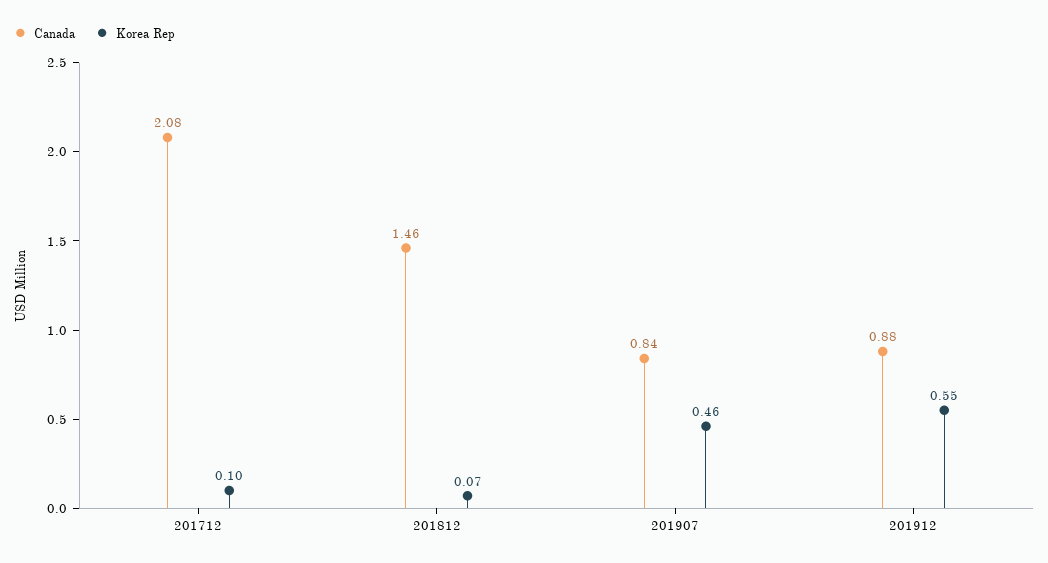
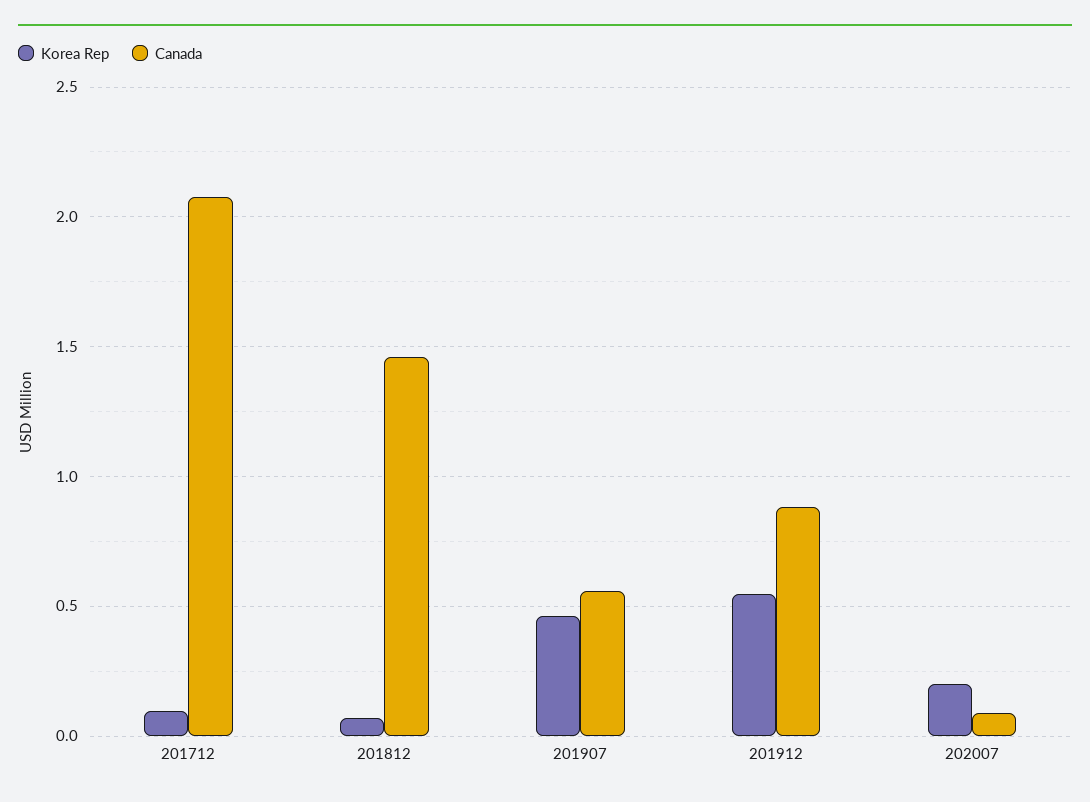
Canada, 201907: 0.84 -> 0.55
Korea Rep, 202007: none -> 0.2
Canada, 202007: none -> 0.1

